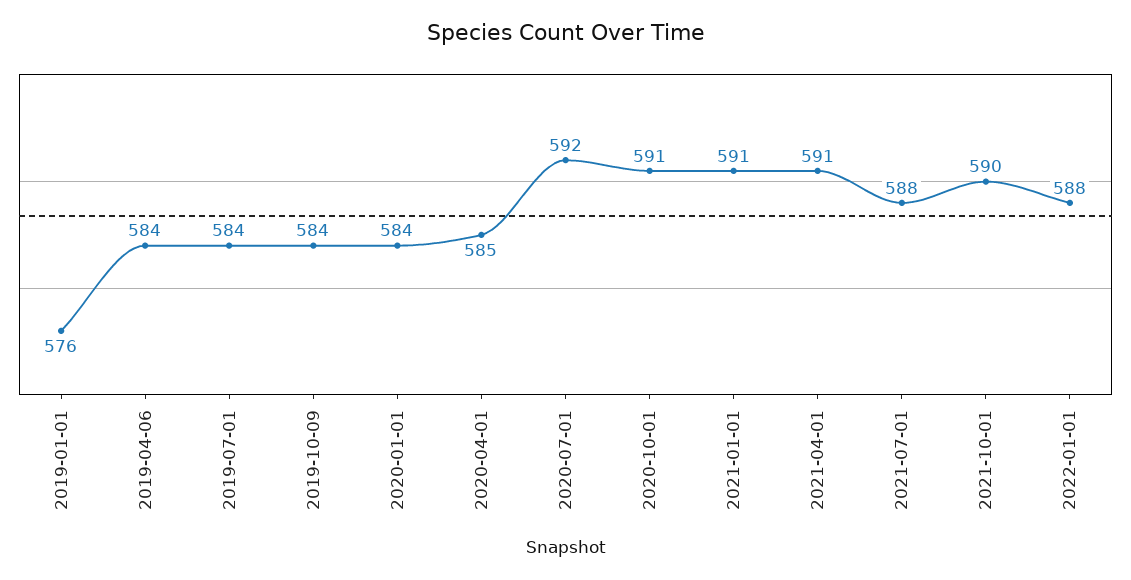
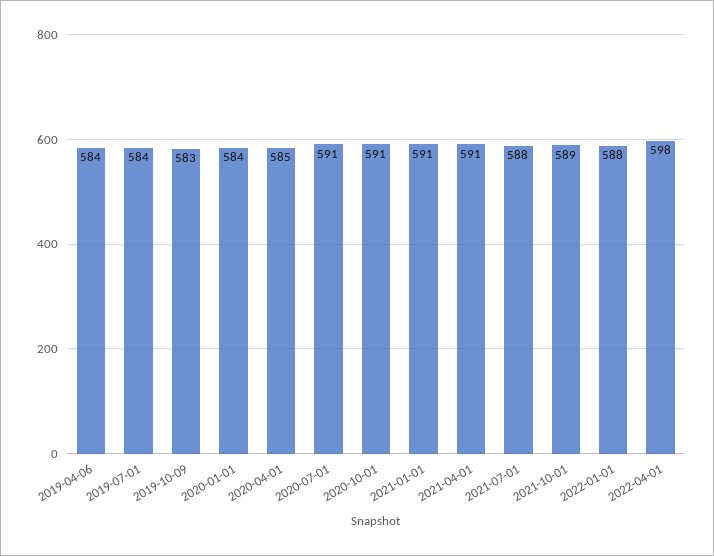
2019-01-01: 576 -> none
2019-10-09: 584 -> 583
2020-07-01: 592 -> 591
2021-10-01: 590 -> 589
2022-04-01: none -> 598

